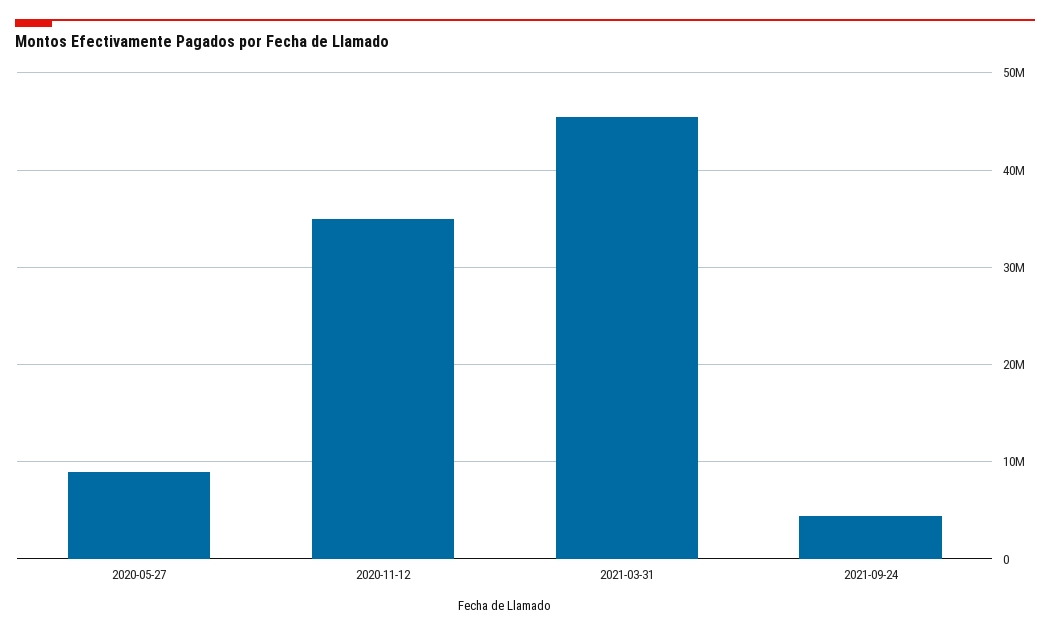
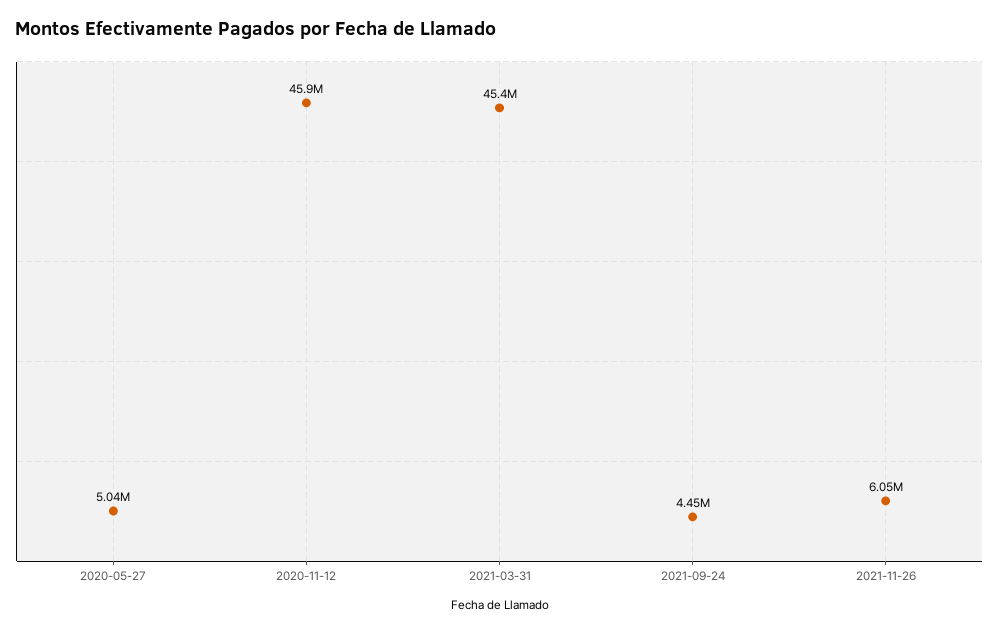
2020-05-27: 9000000 -> 5040000
2020-11-12: 35000000 -> 45900000
2021-11-26: none -> 6050000

